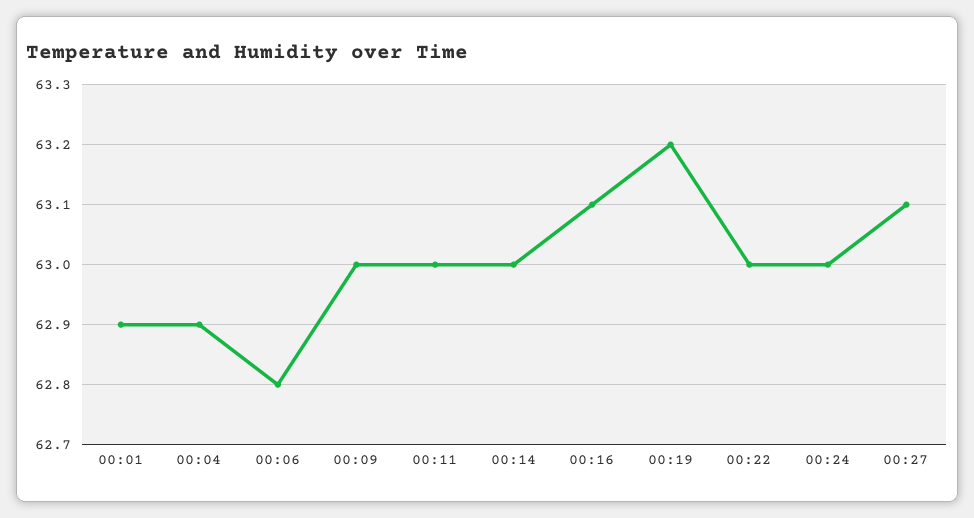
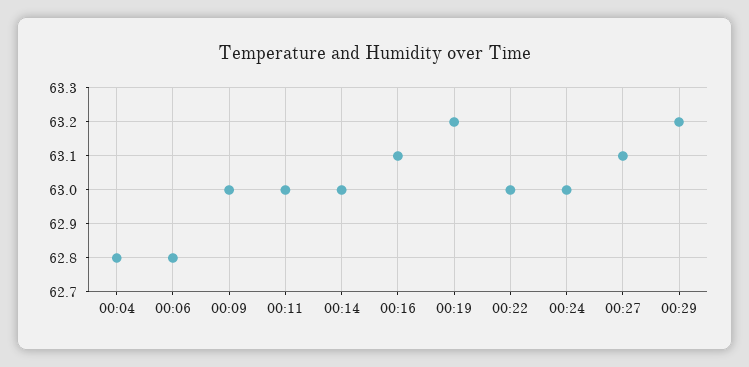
00:01: 62.9 -> none
00:04: 62.9 -> 62.8
00:29: none -> 63.2

